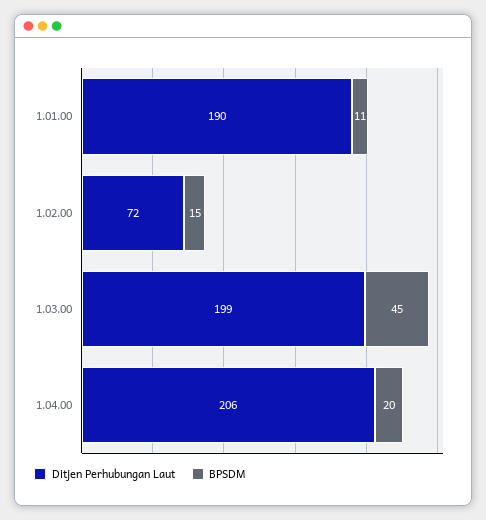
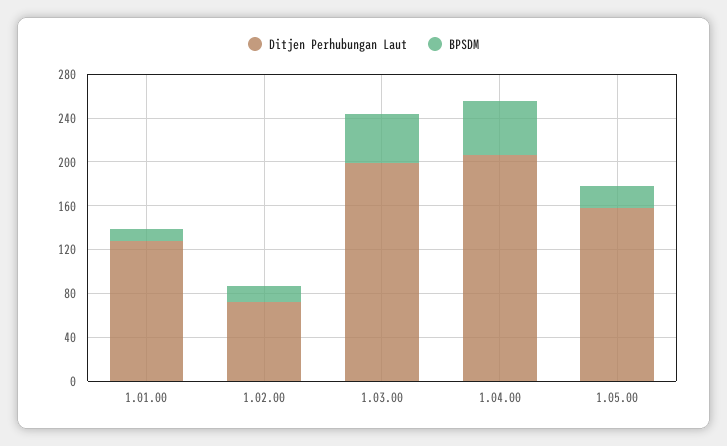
Ditjen Perhubungan Laut, 1.01.00: 190 -> 130
BPSDM, 1.04.00: 20 -> 50
Ditjen Perhubungan Laut, 1.05.00: none -> 160
BPSDM, 1.05.00: none -> 20

